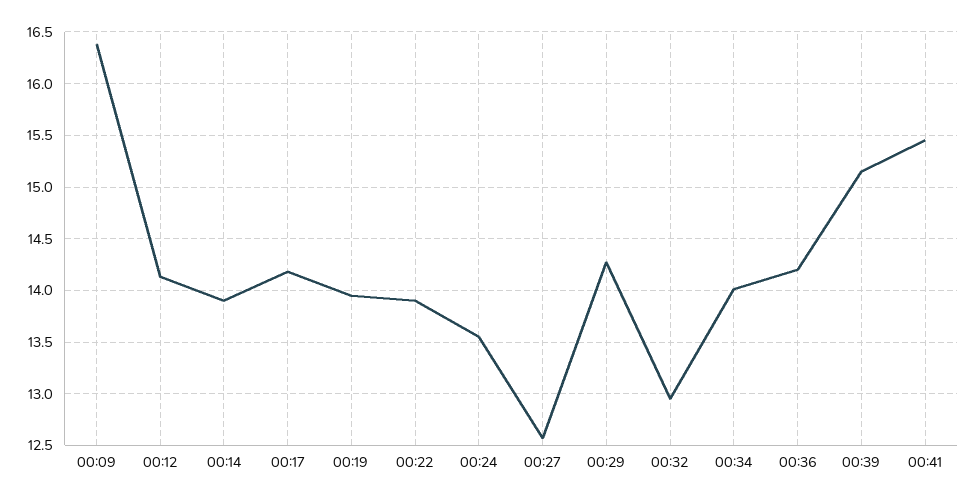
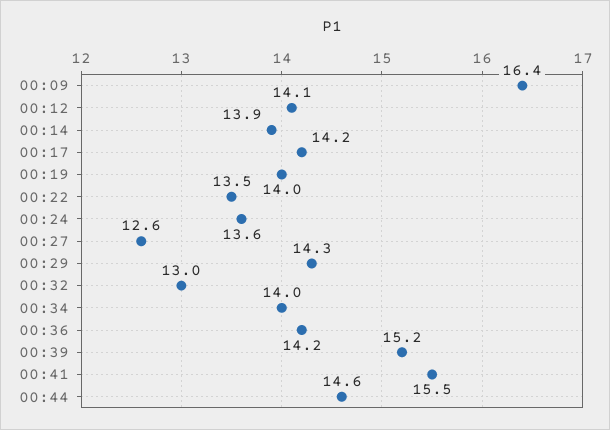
00:22: 13.9 -> 13.5
00:44: none -> 14.6

